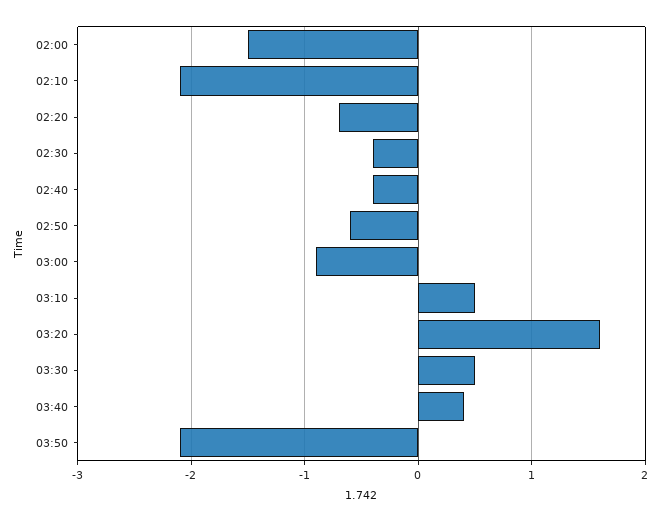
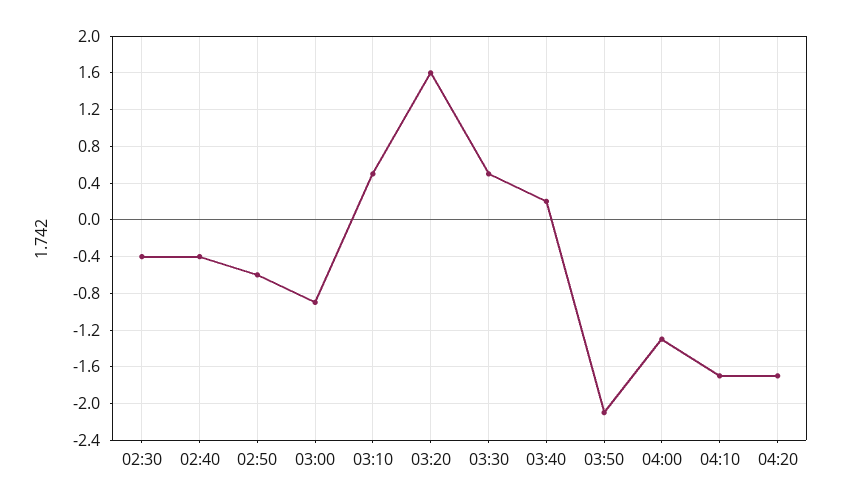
02:00: -1.5 -> none
02:10: -2.1 -> none
02:20: -0.7 -> none
03:40: 0.4 -> 0.2
04:00: none -> -1.3
04:10: none -> -1.7
04:20: none -> -1.7

